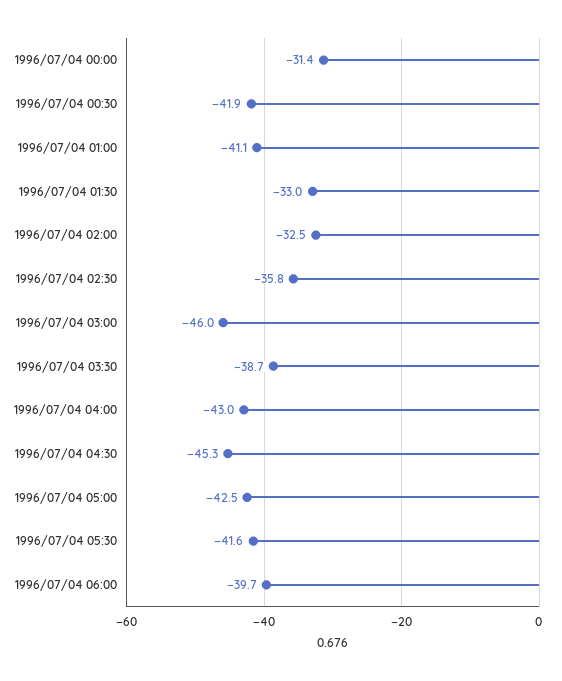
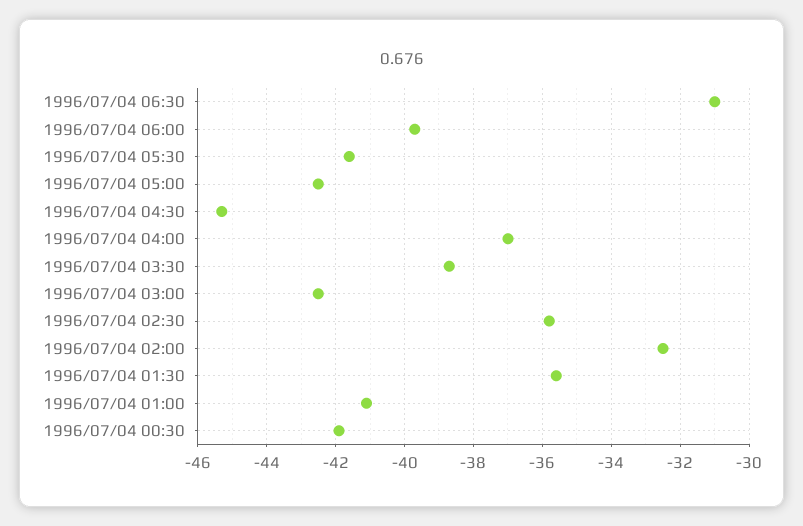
1996/07/04 00:00: -31.4 -> none
1996/07/04 01:30: -33 -> -35.5
1996/07/04 03:00: -46 -> -42.5
1996/07/04 04:00: -43 -> -37
1996/07/04 06:30: none -> -31

